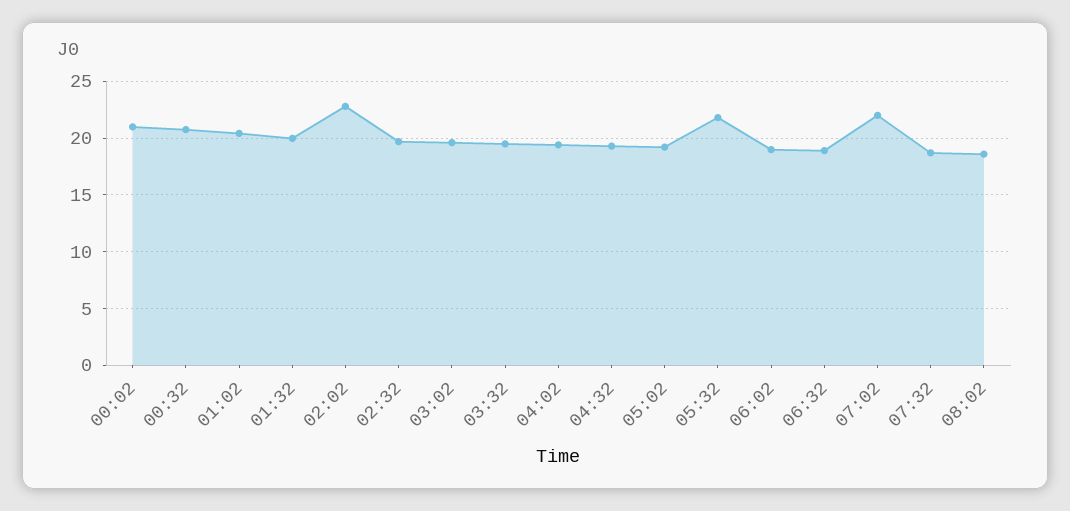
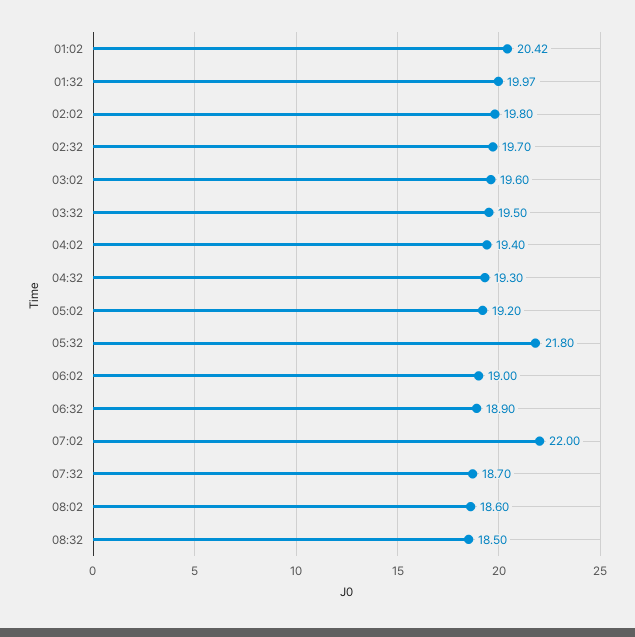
00:02: 21 -> none
00:32: 21 -> none
02:02: 23 -> 19.8
08:32: none -> 18.5

